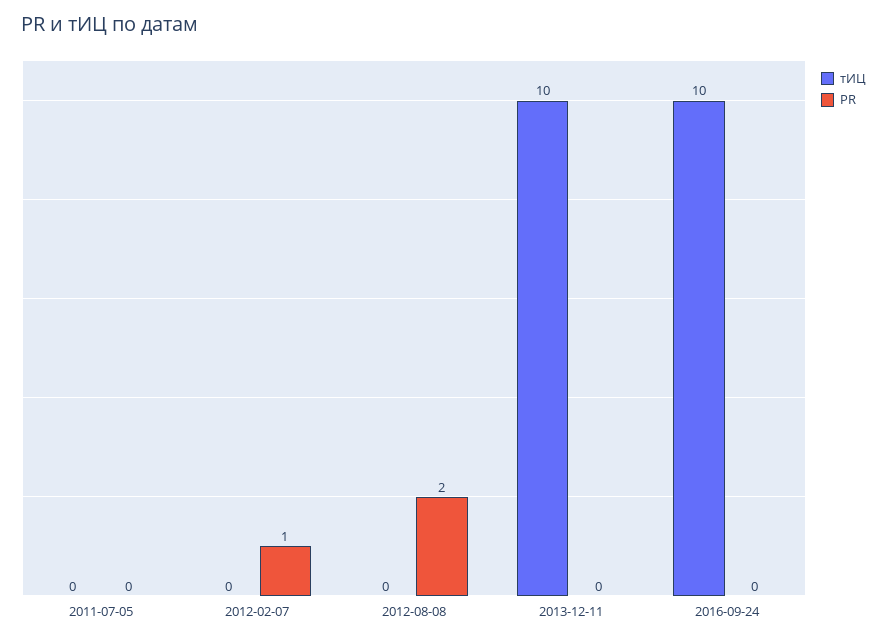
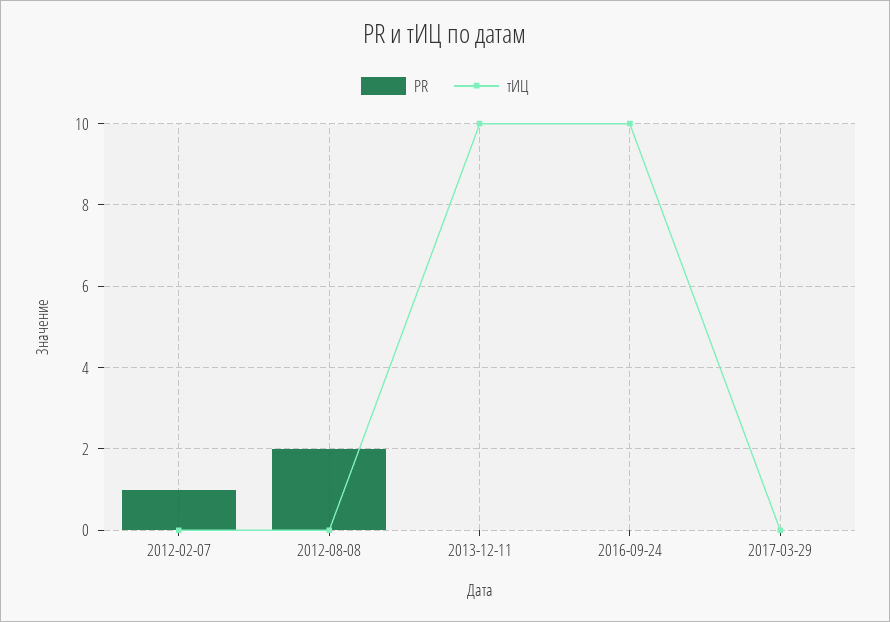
тИЦ, 2011-07-05: 0 -> none
PR, 2011-07-05: 0 -> none
PR, 2017-03-29: none -> 0
тИЦ, 2017-03-29: none -> 0

